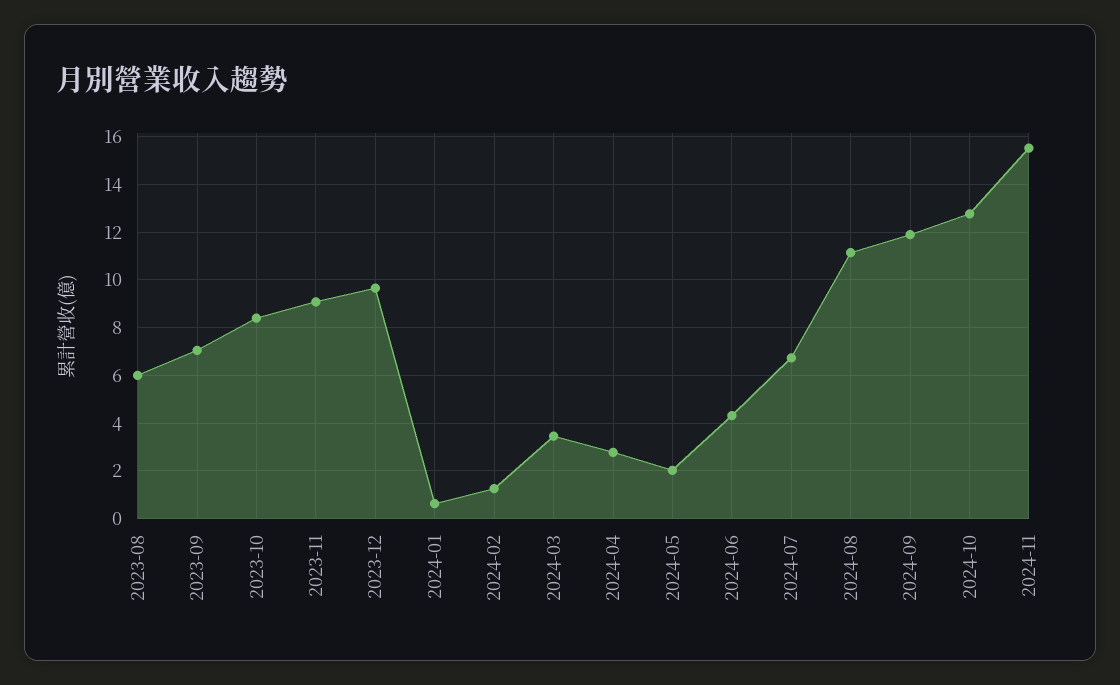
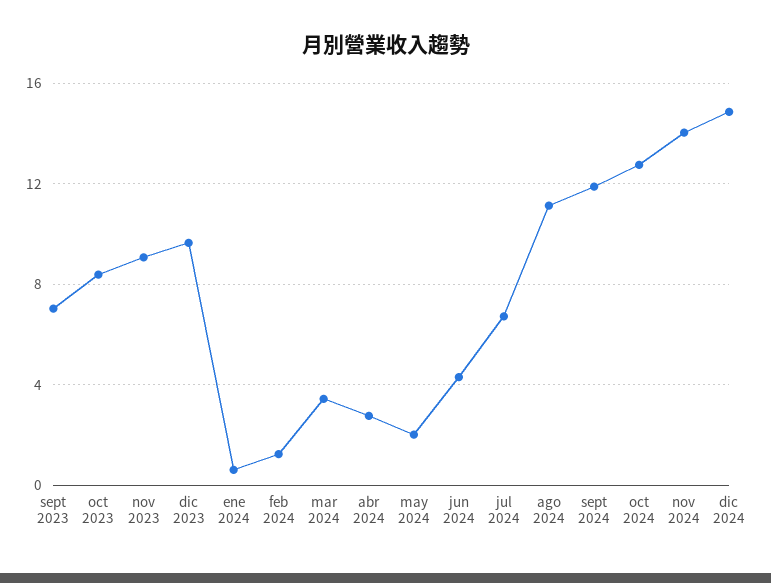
2023-08: 6 -> none
2024-11: 15.5 -> 14
dic 2024: none -> 15

